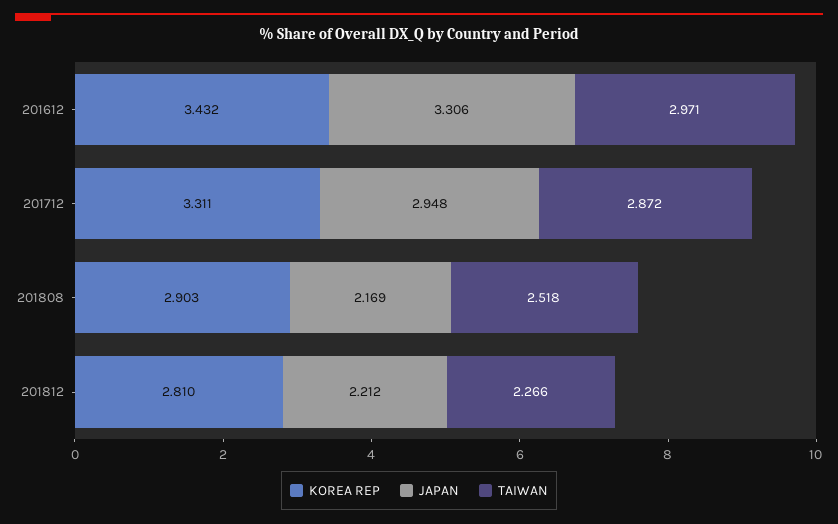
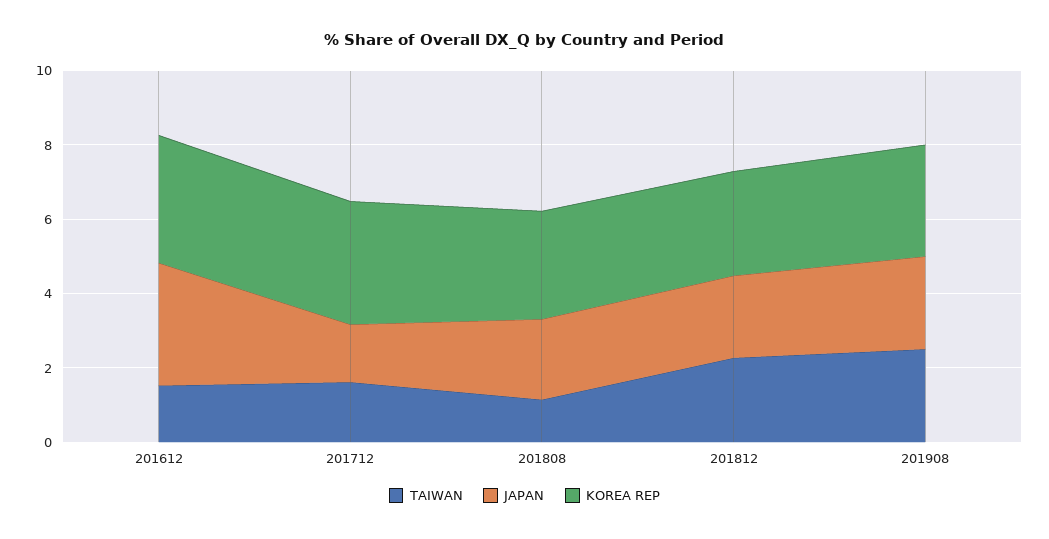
TAIWAN, 201612: 2.971 -> 1.5
JAPAN, 201712: 2.948 -> 1.5
TAIWAN, 201712: 2.872 -> 1.5
TAIWAN, 201808: 2.518 -> 1
TAIWAN, 201908: none -> 2.5
JAPAN, 201908: none -> 2.5
KOREA REP, 201908: none -> 3

